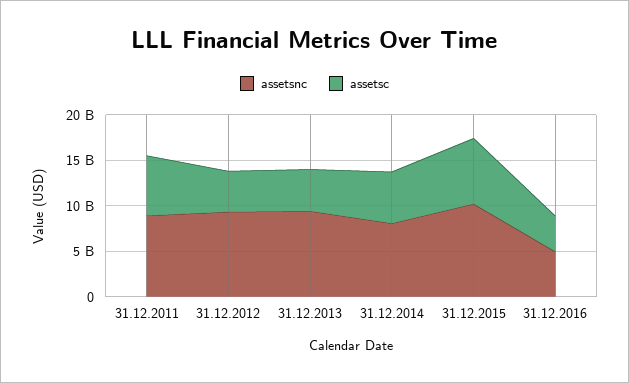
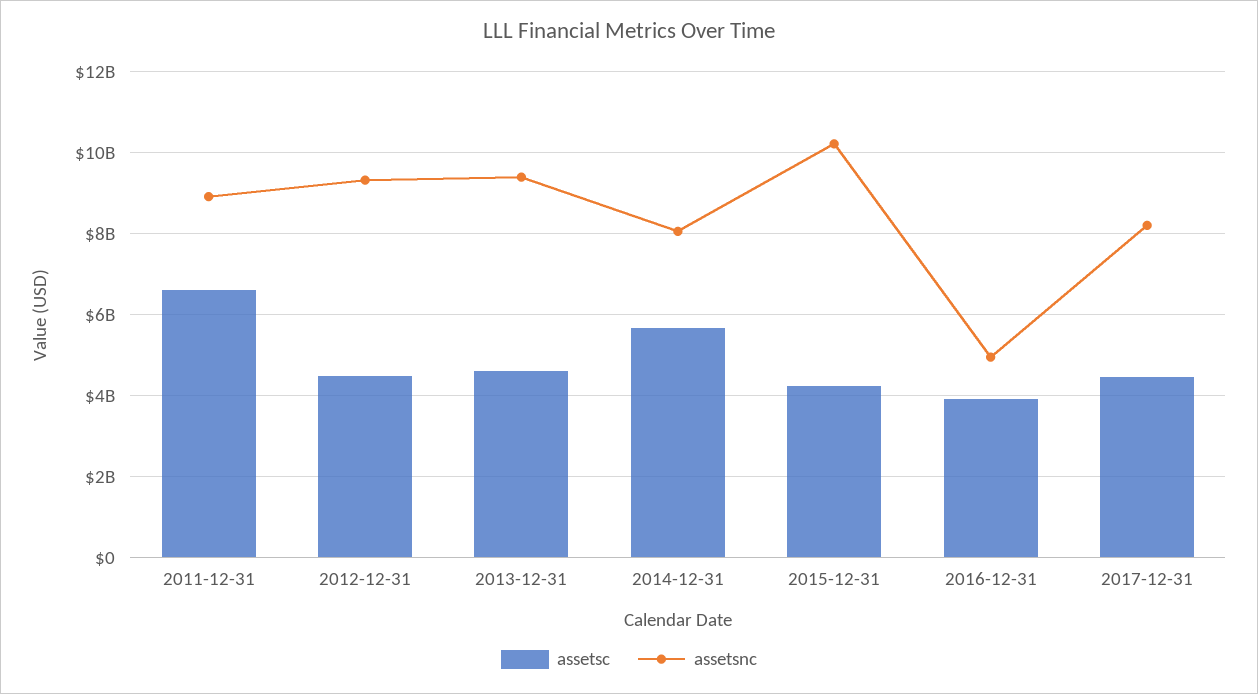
assetsc, 31.12.2015: 7000000000 -> 4200000000
assetsc, 2017-12-31: none -> 4400000000
assetsnc, 2017-12-31: none -> 8200000000

